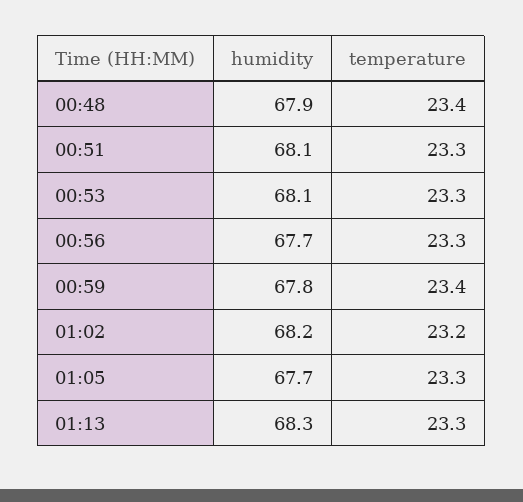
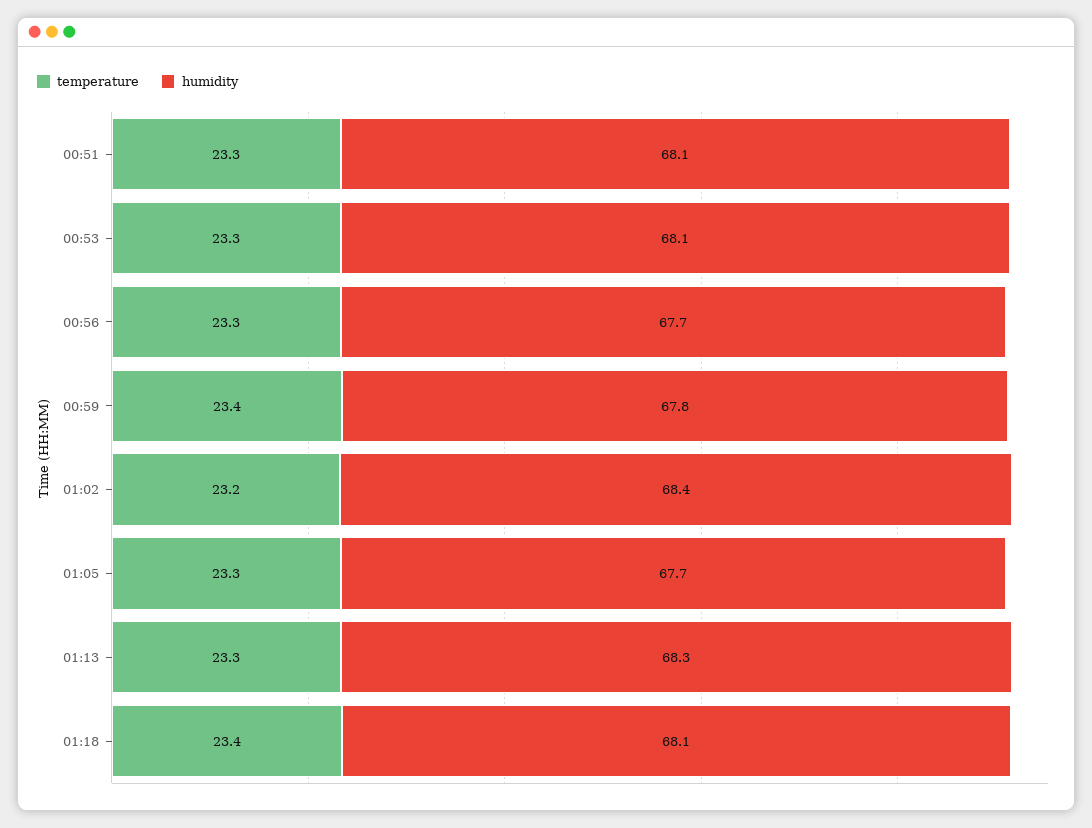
humidity, 00:48: 67.9 -> none
temperature, 00:48: 23.4 -> none
humidity, 01:02: 68.2 -> 68.4
temperature, 01:18: none -> 23.4
humidity, 01:18: none -> 68.1

